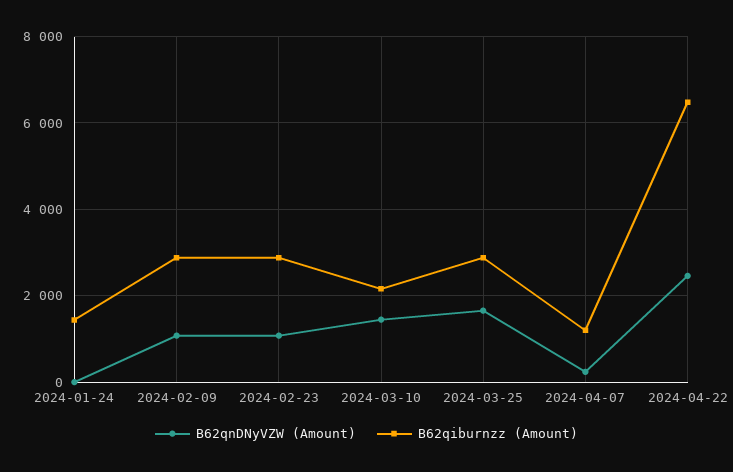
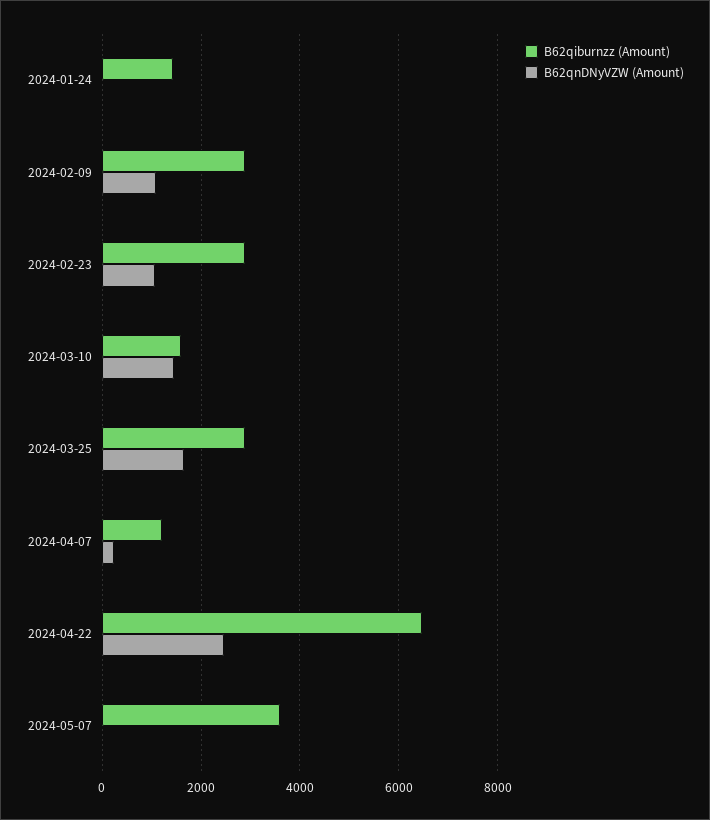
B62qiburnzz (Amount), 2024-03-10: 2200 -> 1600
B62qiburnzz (Amount), 2024-05-07: none -> 3600
B62qnDNyVZW (Amount), 2024-05-07: none -> 0

